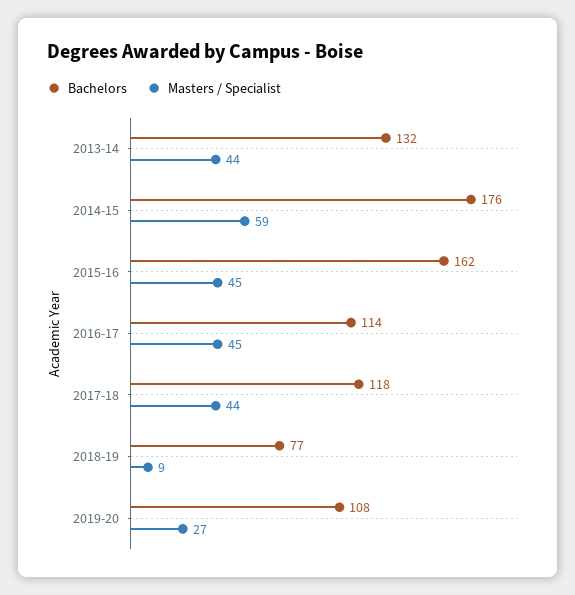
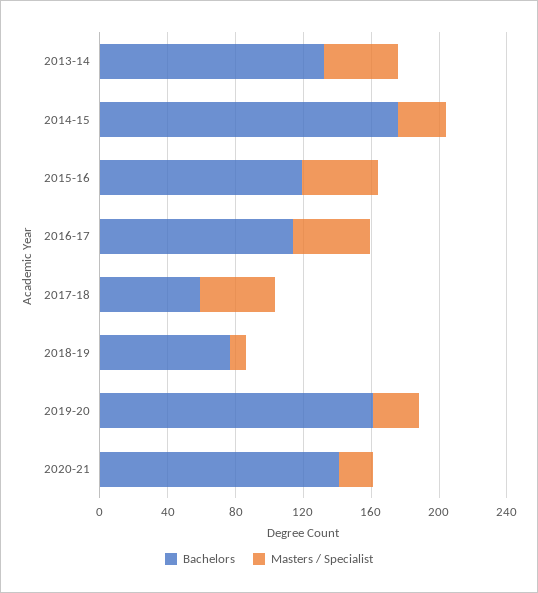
Masters / Specialist, 2014-15: 59 -> 30
Bachelors, 2015-16: 162 -> 120
Bachelors, 2017-18: 118 -> 60
Bachelors, 2019-20: 108 -> 160
Bachelors, 2020-21: none -> 140
Masters / Specialist, 2020-21: none -> 20

